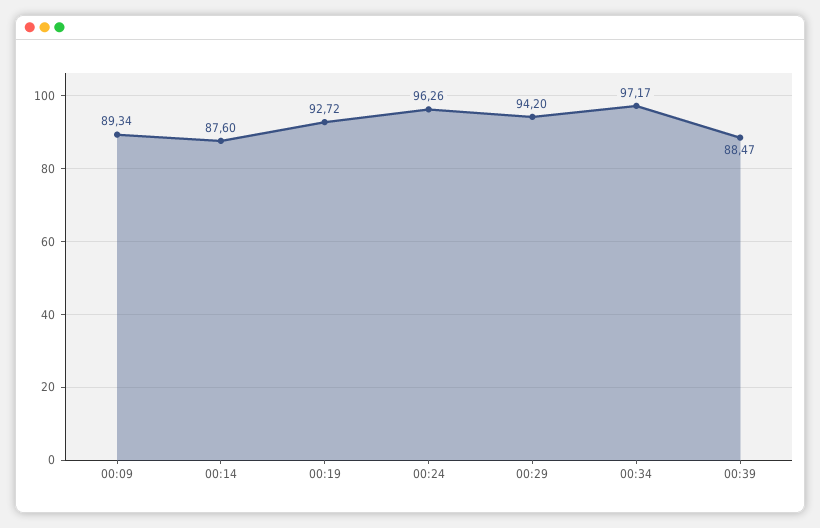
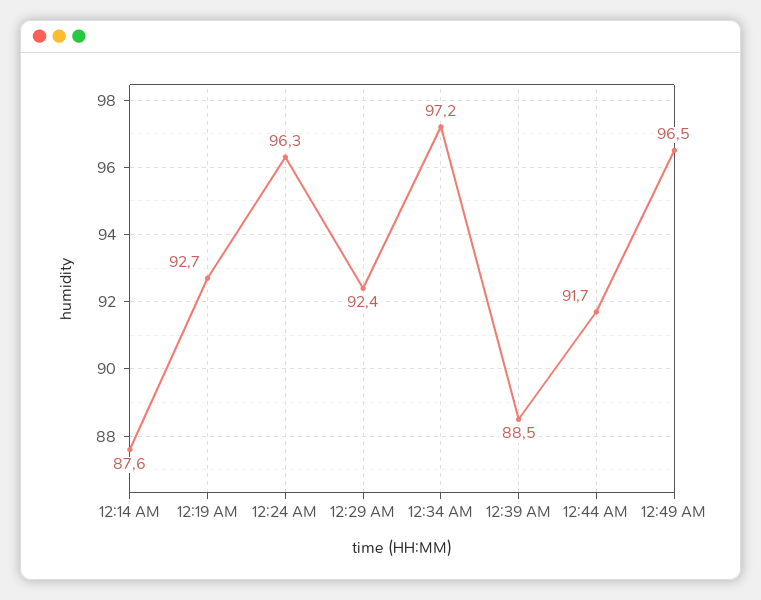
00:09: 89.34 -> none
00:29: 94.2 -> 92.4
12:44 AM: none -> 91.7
12:49 AM: none -> 96.5

